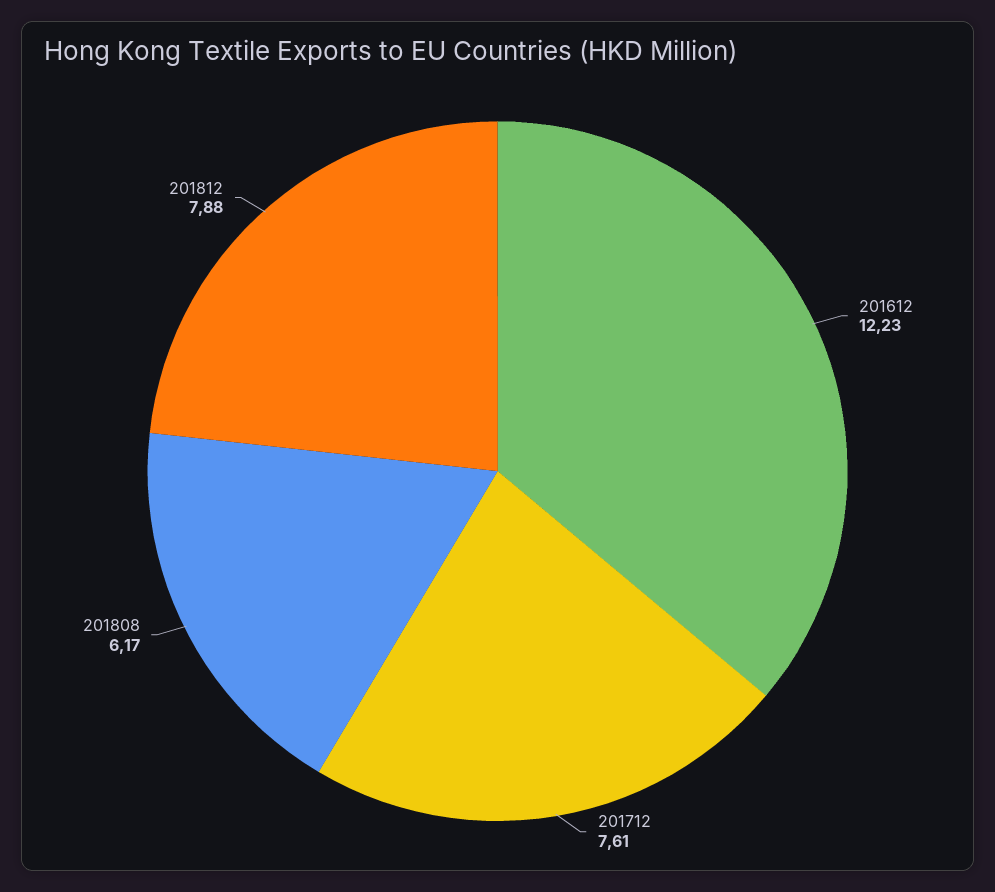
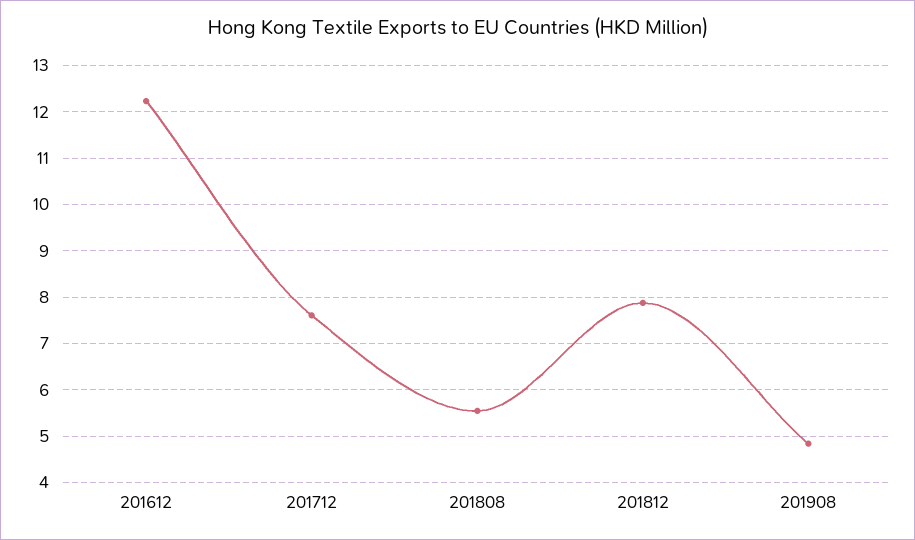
201808: 6.17 -> 5.6
201908: none -> 4.8

